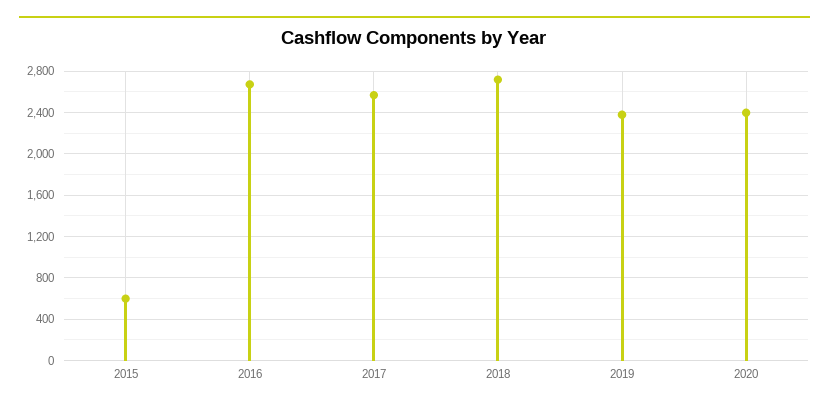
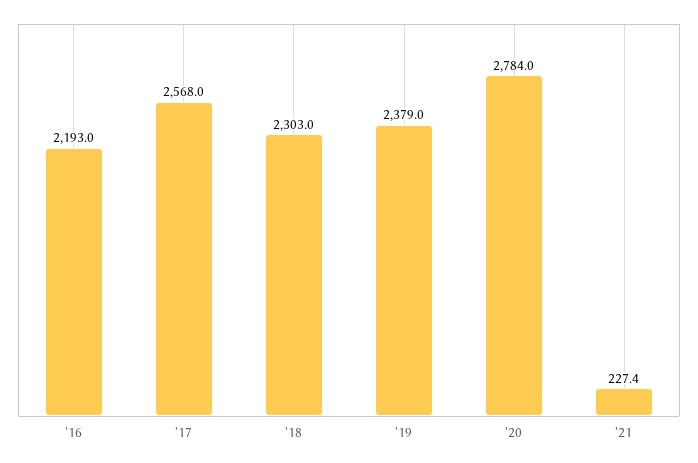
2015: 600 -> none
2016: 2700 -> 2193
2018: 2700 -> 2303
2020: 2400 -> 2784
'21: none -> 227.4

